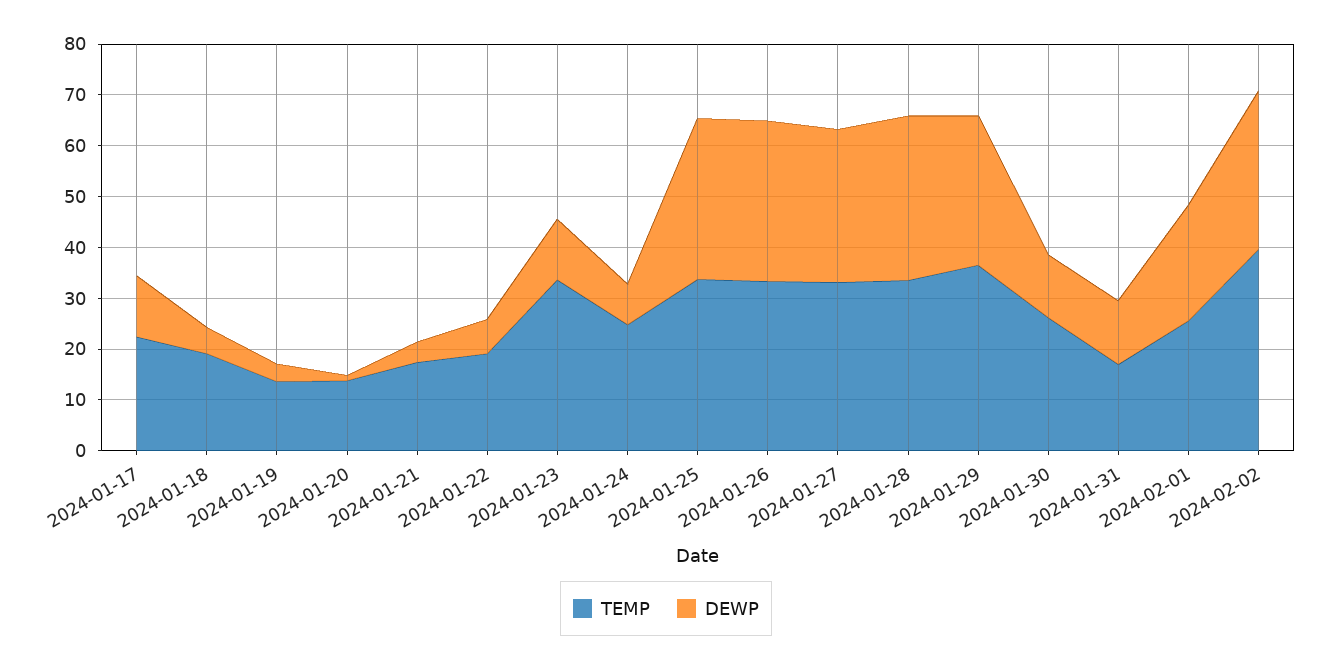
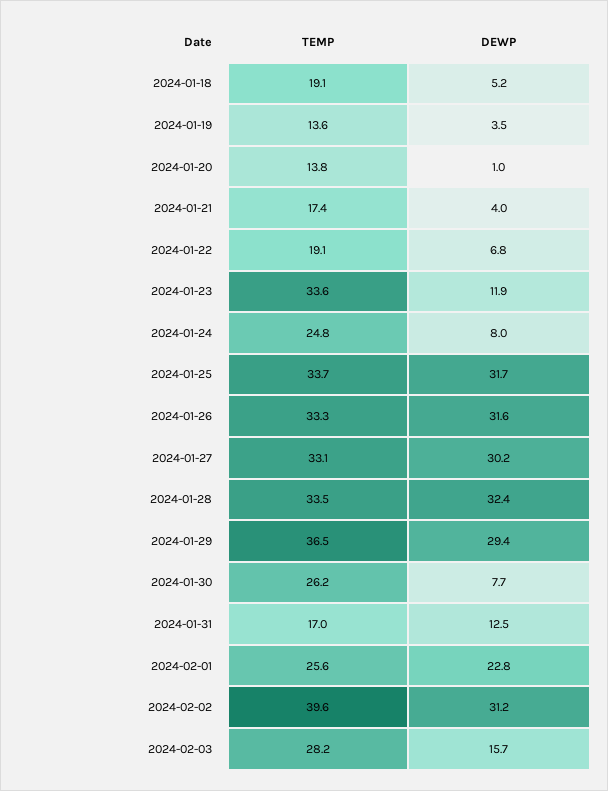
TEMP, 2024-01-17: 22 -> none
DEWP, 2024-01-17: 12 -> none
DEWP, 2024-01-30: 12 -> 7.7
TEMP, 2024-02-03: none -> 28.2
DEWP, 2024-02-03: none -> 15.7

